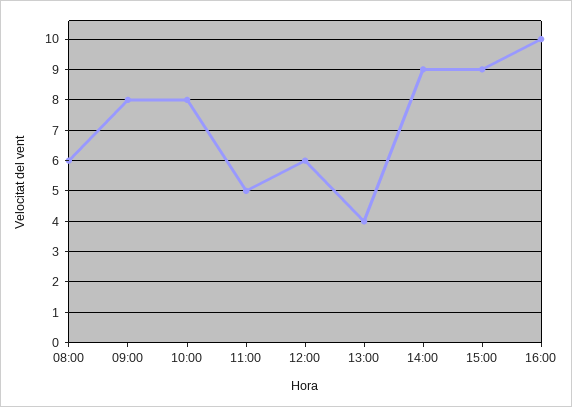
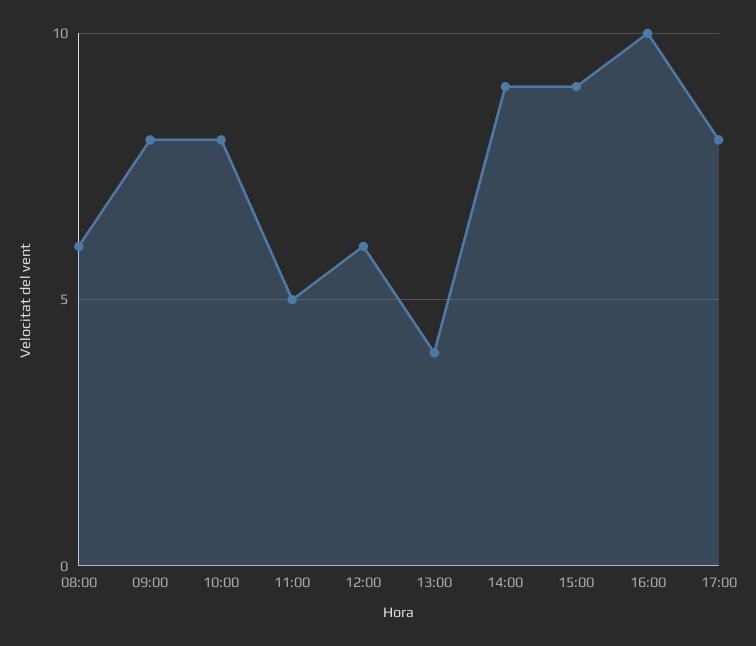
17:00: none -> 8

